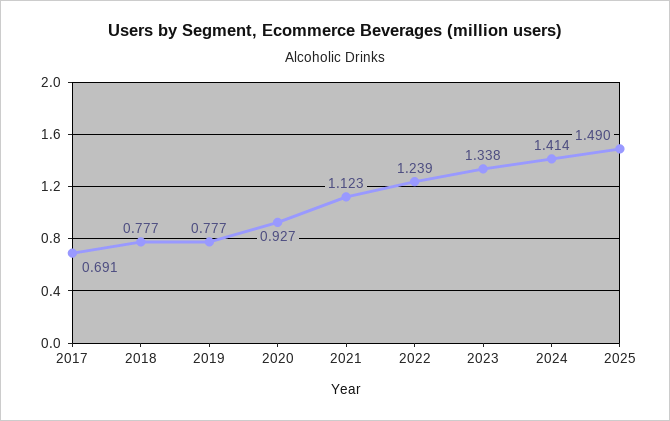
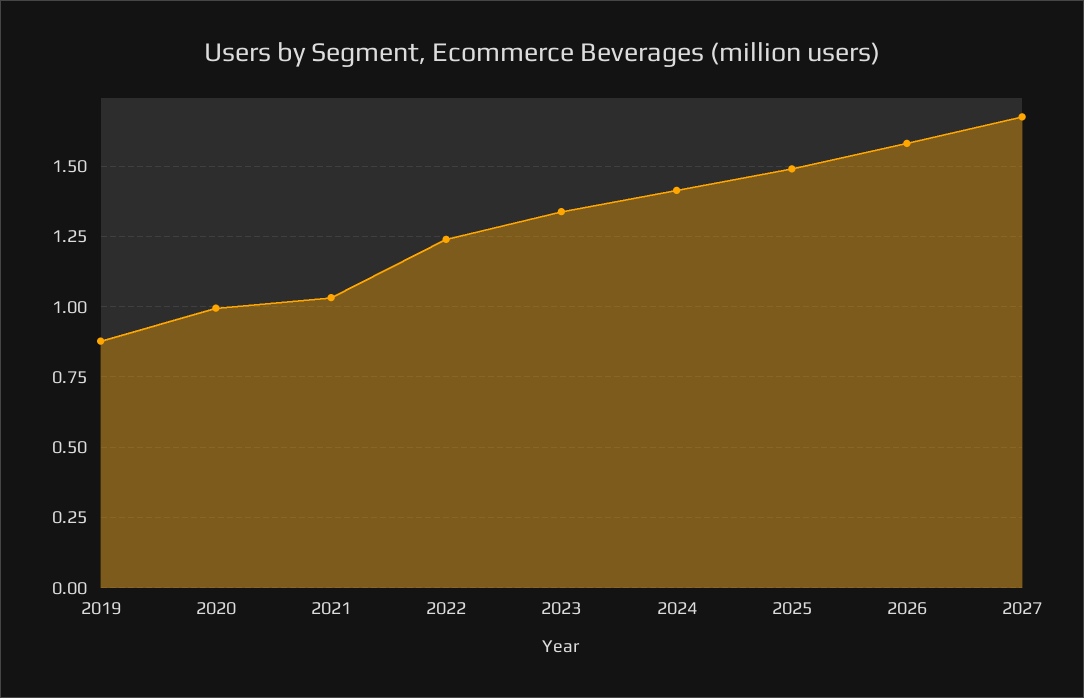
2017: 0.691 -> none
2018: 0.777 -> none
2019: 0.777 -> 0.875
2020: 0.927 -> 1
2021: 1.123 -> 1.025
2026: none -> 1.575
2027: none -> 1.675

